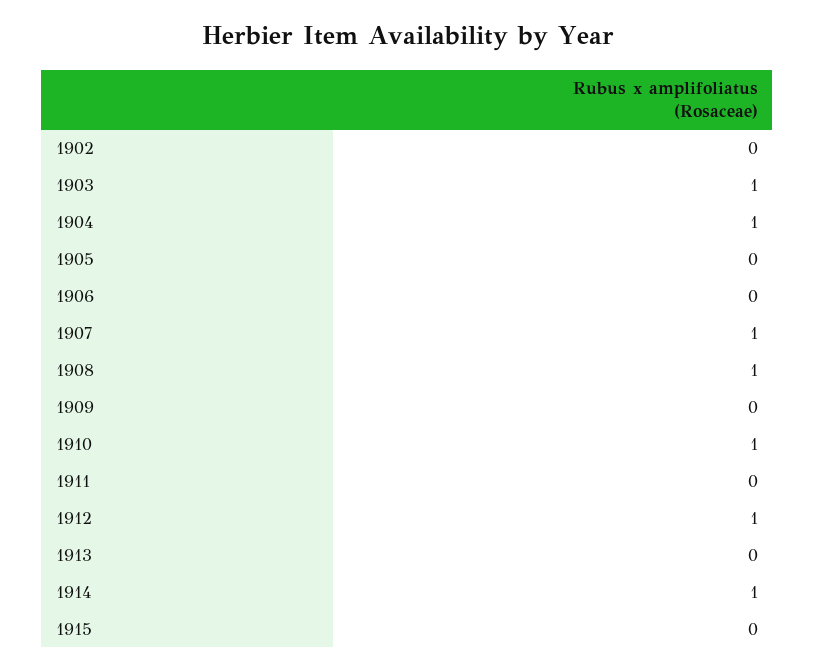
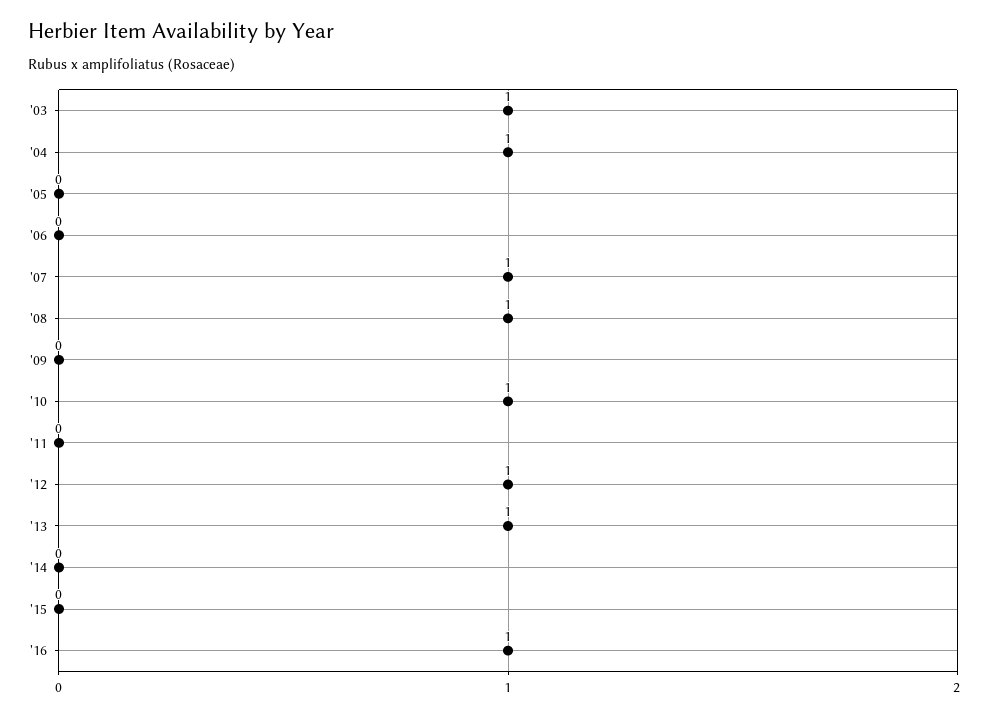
1902: 0 -> none
1913: 0 -> 1
1914: 1 -> 0
'16: none -> 1

